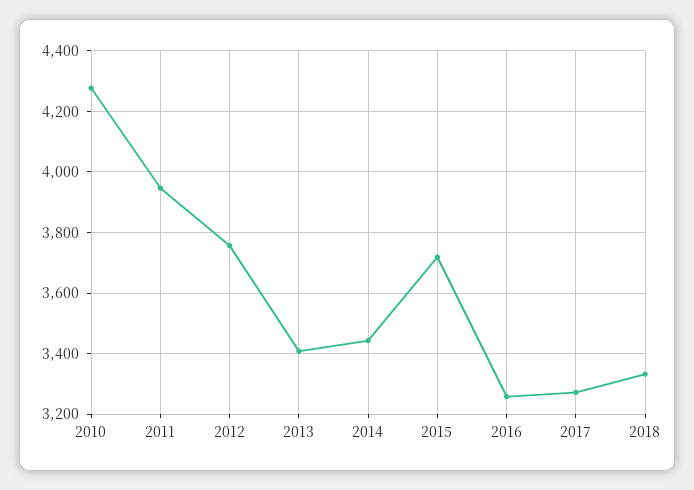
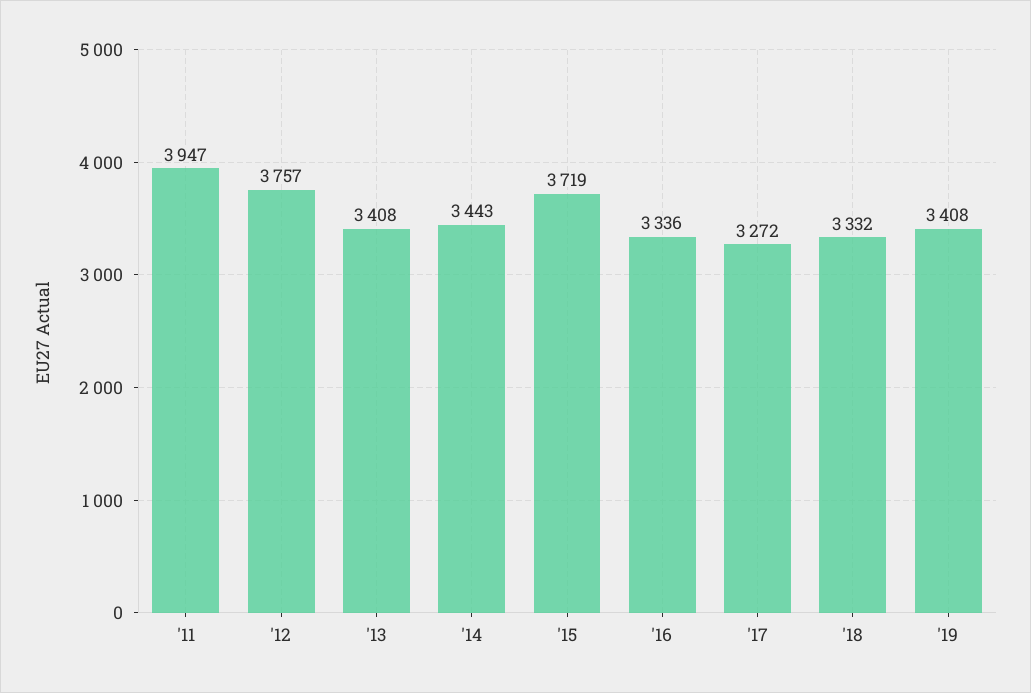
2010: 4280 -> none
2016: 3260 -> 3336
'19: none -> 3408

